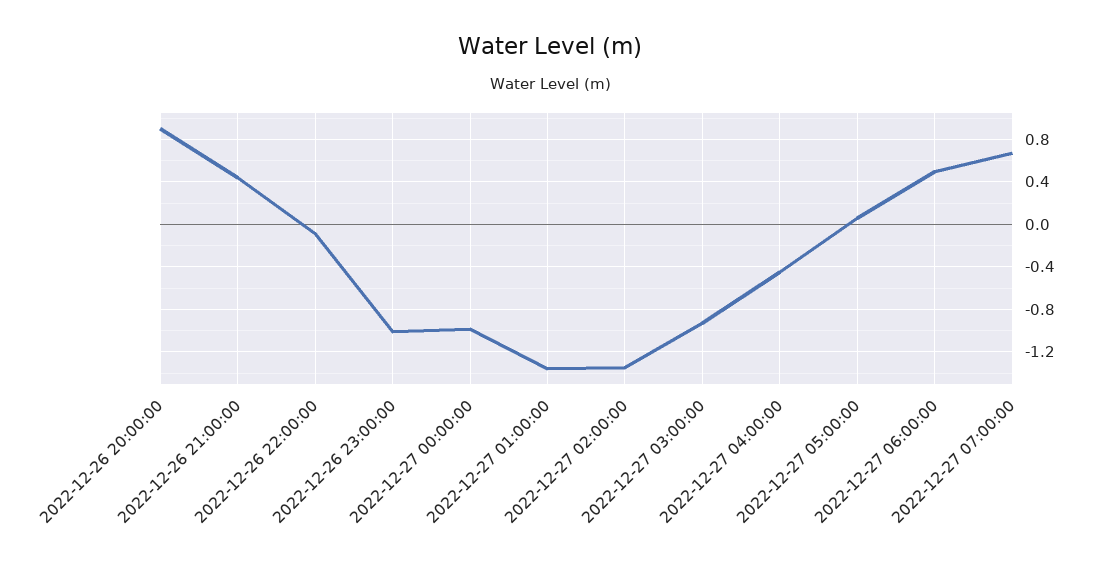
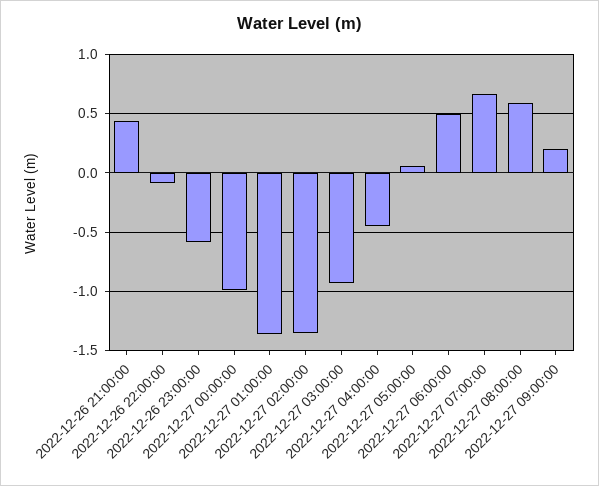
2022-12-26 20:00:00: 0.9 -> none
2022-12-26 23:00:00: -1 -> -0.6
2022-12-27 08:00:00: none -> 0.6
2022-12-27 09:00:00: none -> 0.2

